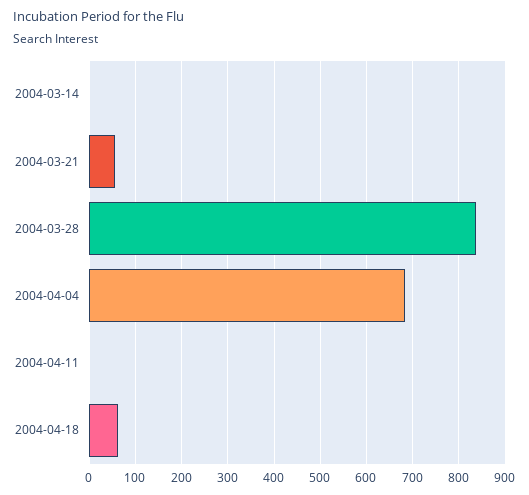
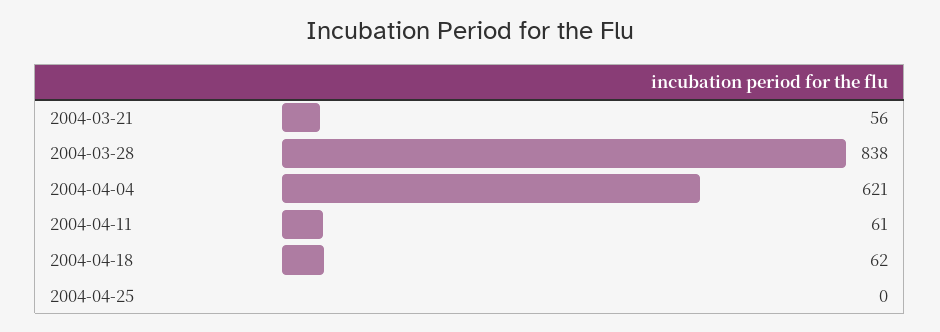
2004-03-14: 0 -> none
2004-04-04: 680 -> 621
2004-04-11: 0 -> 61
2004-04-25: none -> 0

